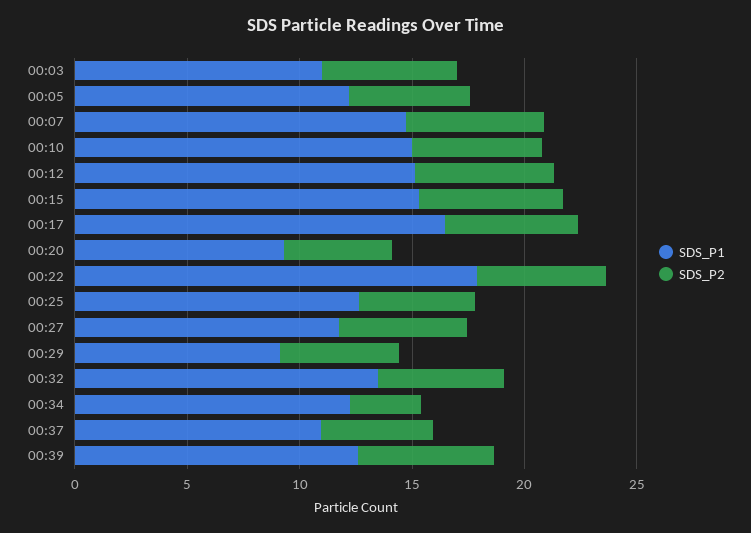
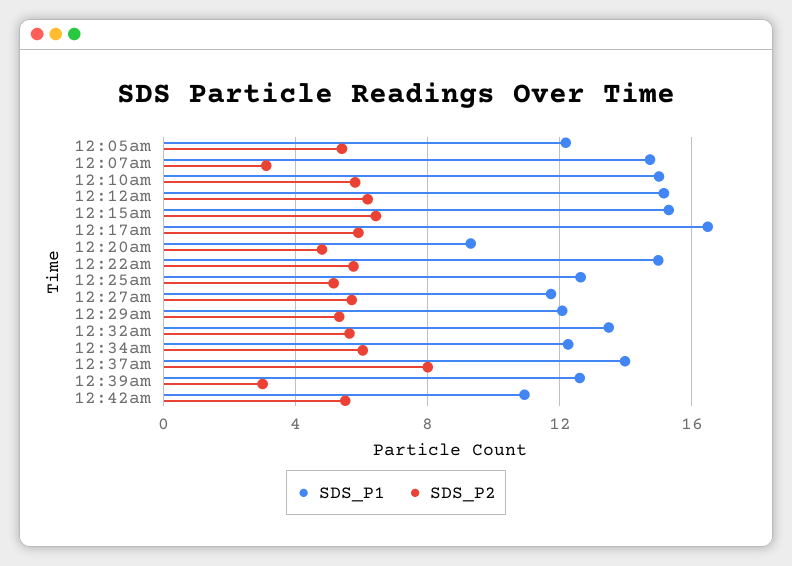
SDS_P1, 00:03: 11 -> none
SDS_P2, 00:03: 6 -> none
SDS_P2, 00:07: 6 -> 3
SDS_P1, 00:22: 18 -> 15
SDS_P1, 00:29: 9 -> 12
SDS_P2, 00:34: 3 -> 6
SDS_P1, 00:37: 11 -> 14
SDS_P2, 00:37: 5 -> 8
SDS_P2, 00:39: 6 -> 3
SDS_P1, 12:42am: none -> 11
SDS_P2, 12:42am: none -> 5.5

